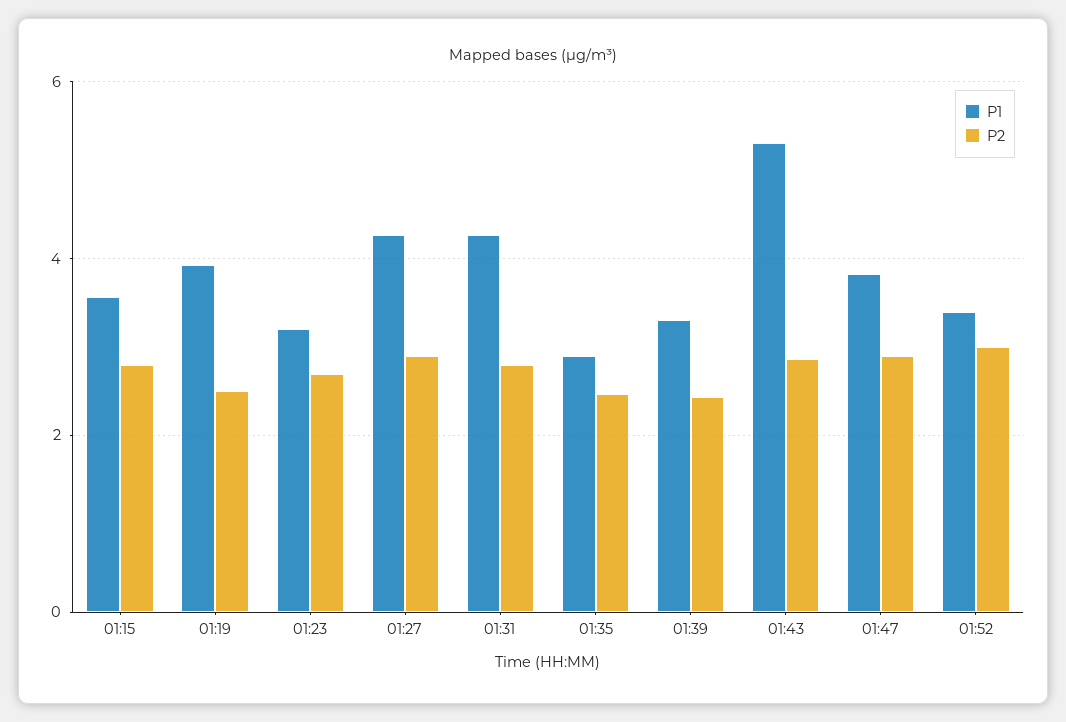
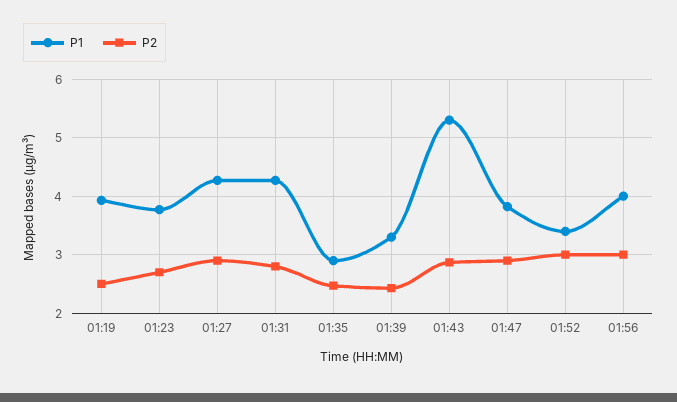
P1, 01:15: 3.6 -> none
P2, 01:15: 2.8 -> none
P1, 01:23: 3.2 -> 3.8
P1, 01:56: none -> 4
P2, 01:56: none -> 3

